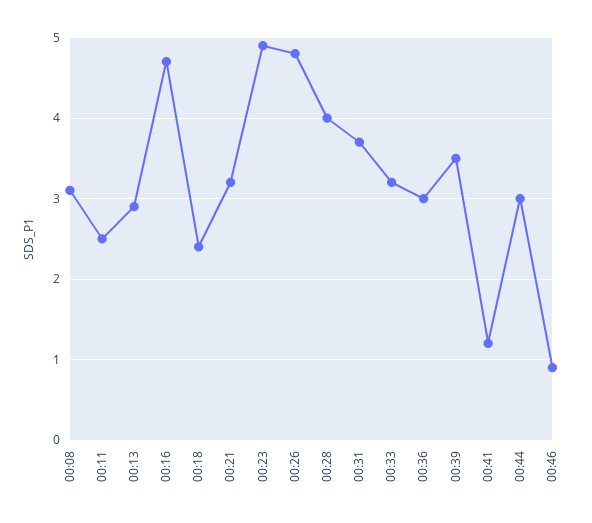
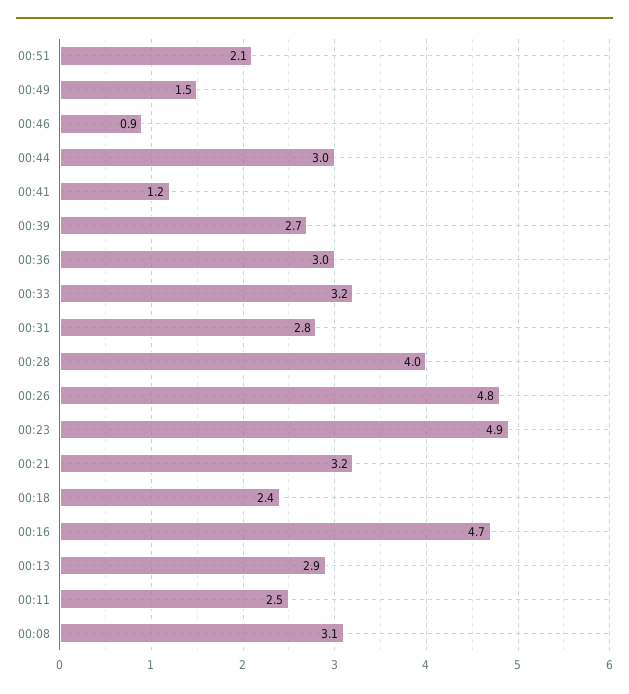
00:31: 3.7 -> 2.8
00:39: 3.5 -> 2.7
00:51: none -> 2.1
00:49: none -> 1.5

